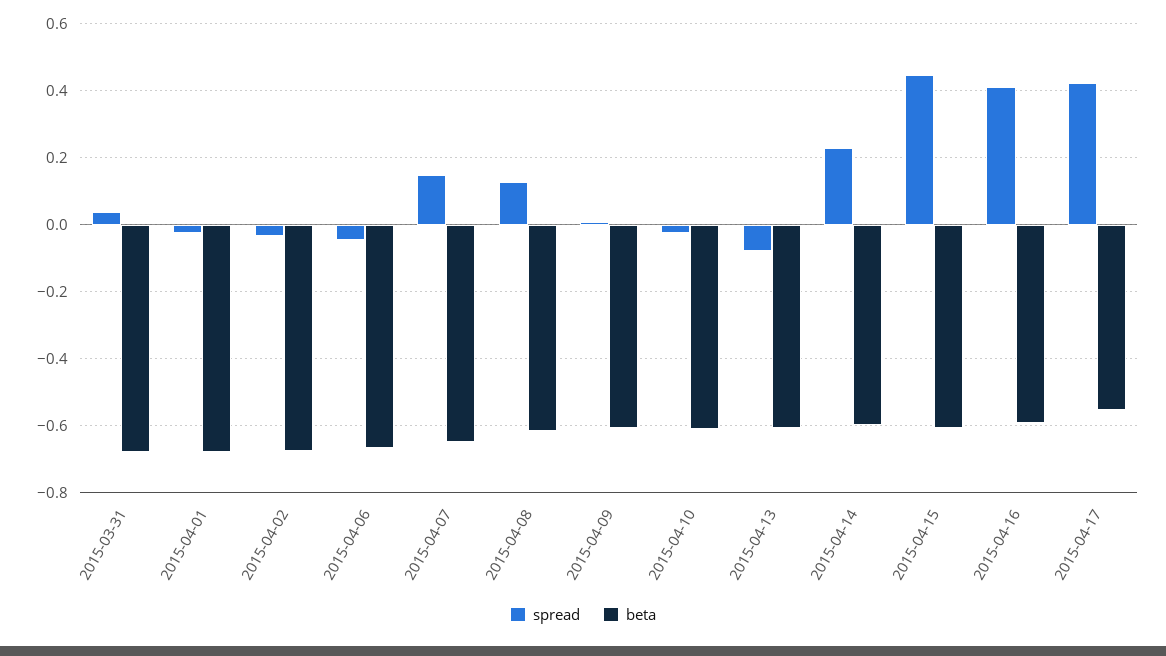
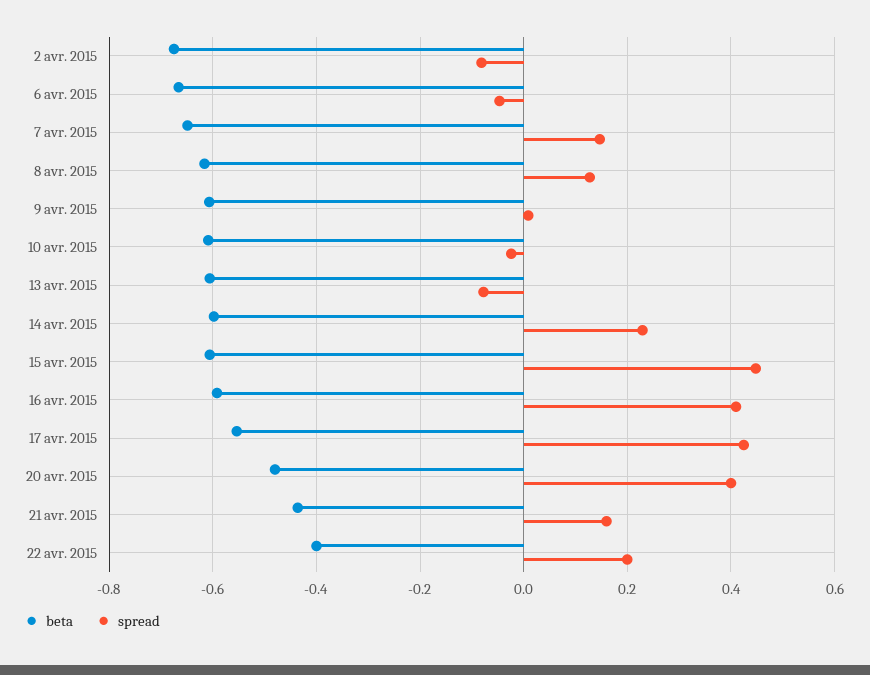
spread, 2015-03-31: 0.04 -> none
beta, 2015-03-31: -0.68 -> none
spread, 2015-04-01: -0.02 -> none
beta, 2015-04-01: -0.68 -> none
spread, 2015-04-02: -0.04 -> -0.08
beta, 20 avr. 2015: none -> -0.48
spread, 20 avr. 2015: none -> 0.4
beta, 21 avr. 2015: none -> -0.44
spread, 21 avr. 2015: none -> 0.16
beta, 22 avr. 2015: none -> -0.4
spread, 22 avr. 2015: none -> 0.2

